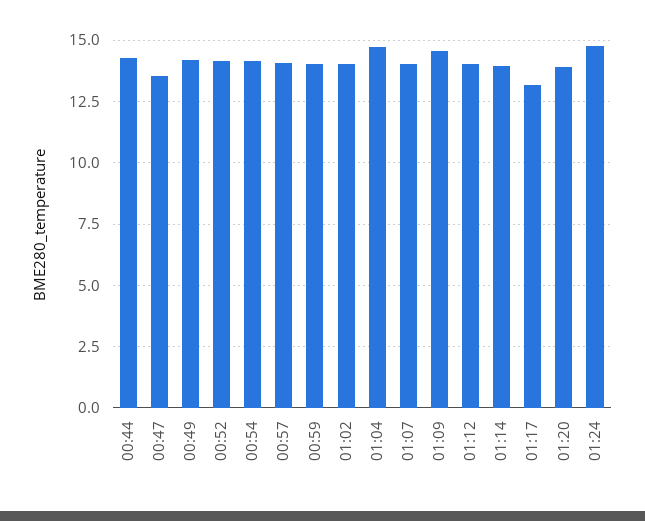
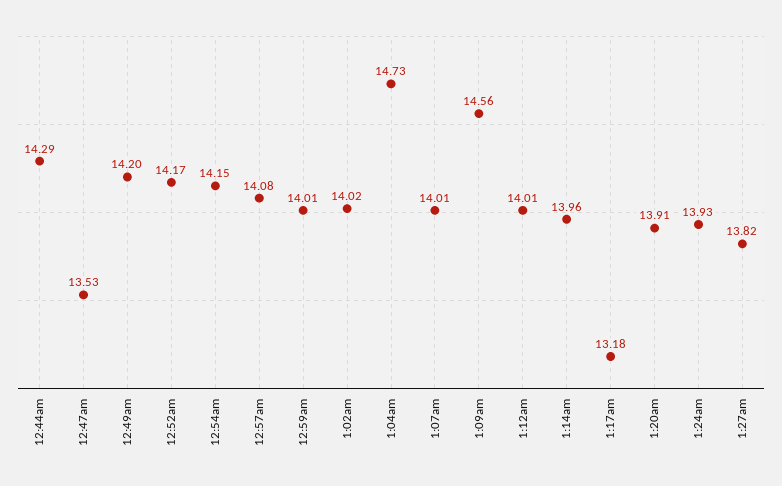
01:24: 14.75 -> 13.93
1:27am: none -> 13.82

